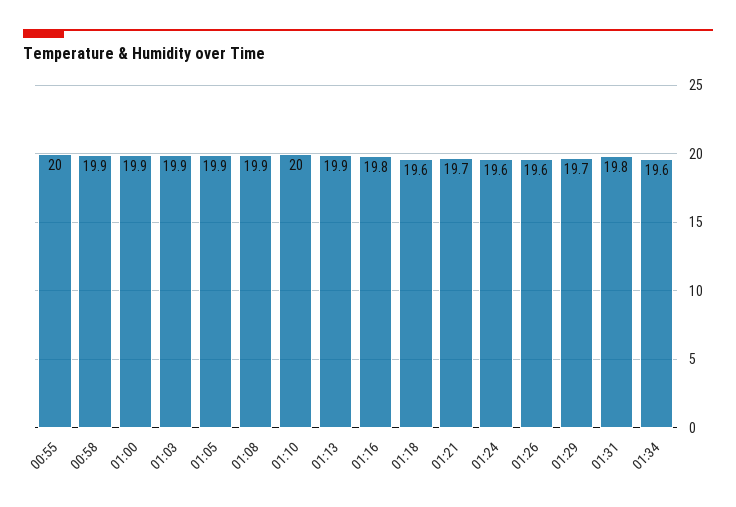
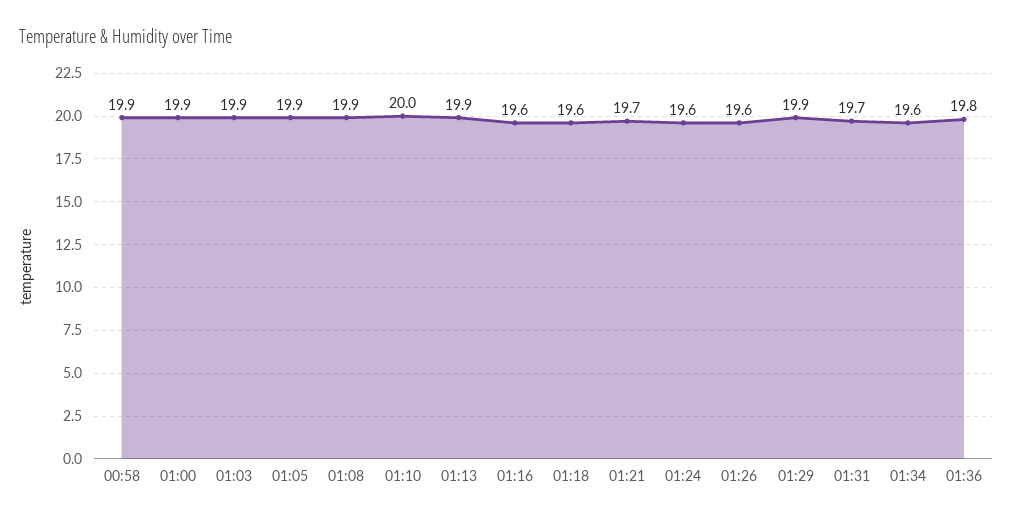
00:55: 20 -> none
01:16: 19.8 -> 19.6
01:29: 19.7 -> 19.9
01:31: 19.8 -> 19.7
01:36: none -> 19.8

